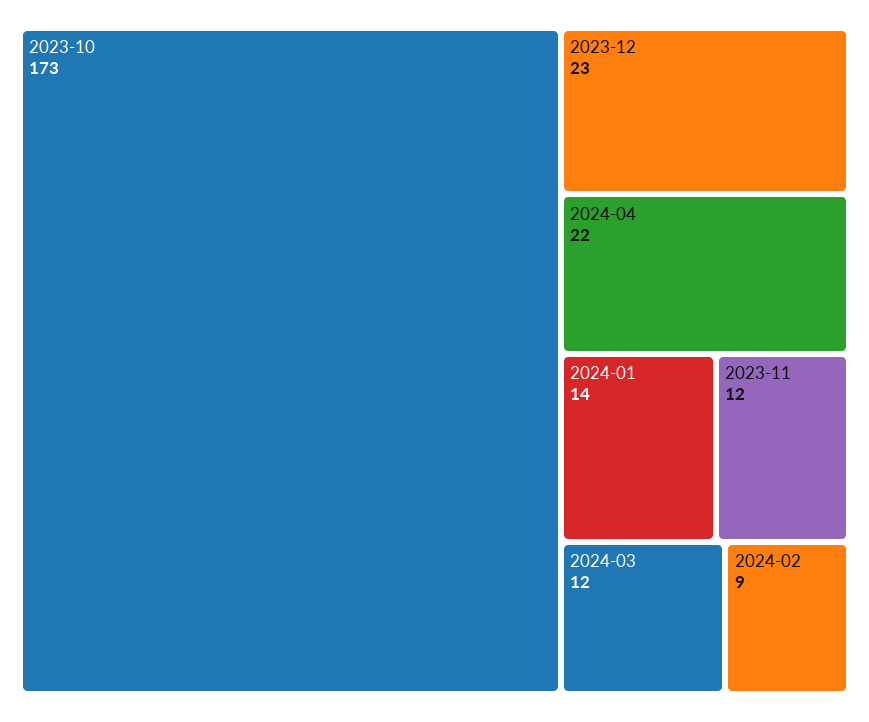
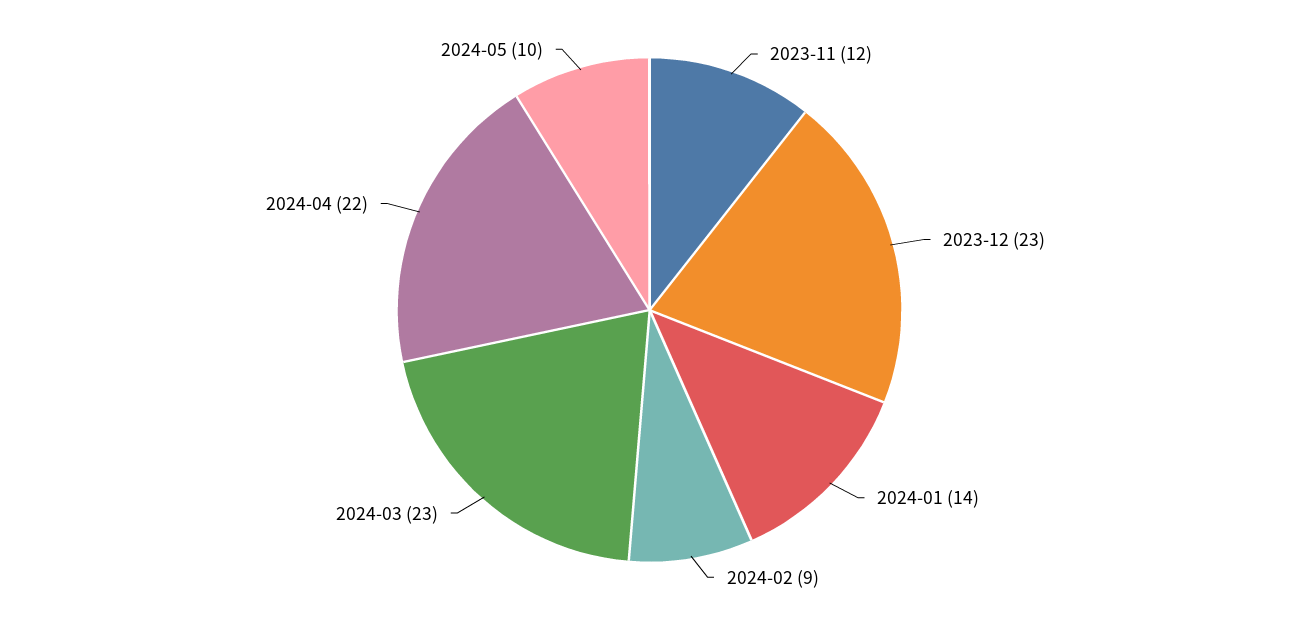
2023-10: 173 -> none
2024-03: 12 -> 23
2024-05: none -> 10

